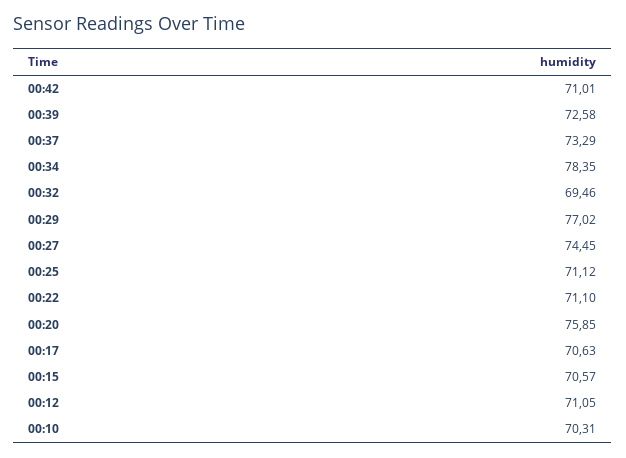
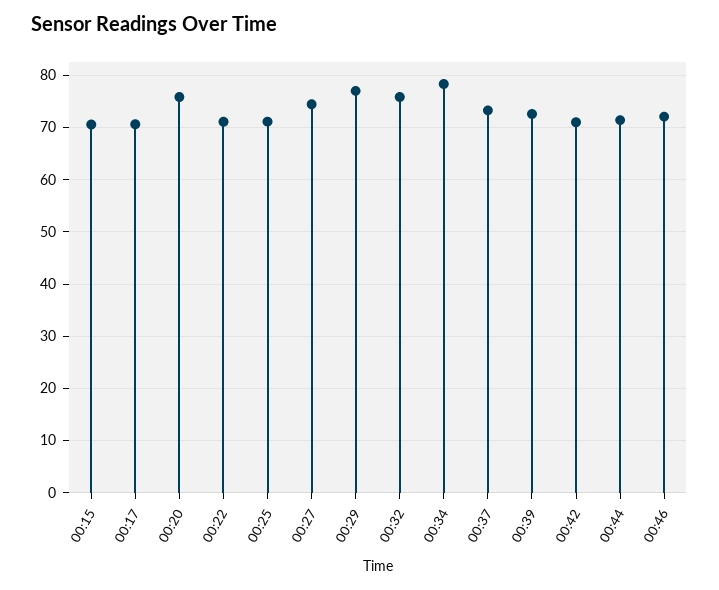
00:32: 69.46 -> 76
00:12: 71.05 -> none
00:10: 70.31 -> none
00:44: none -> 72
00:46: none -> 72

